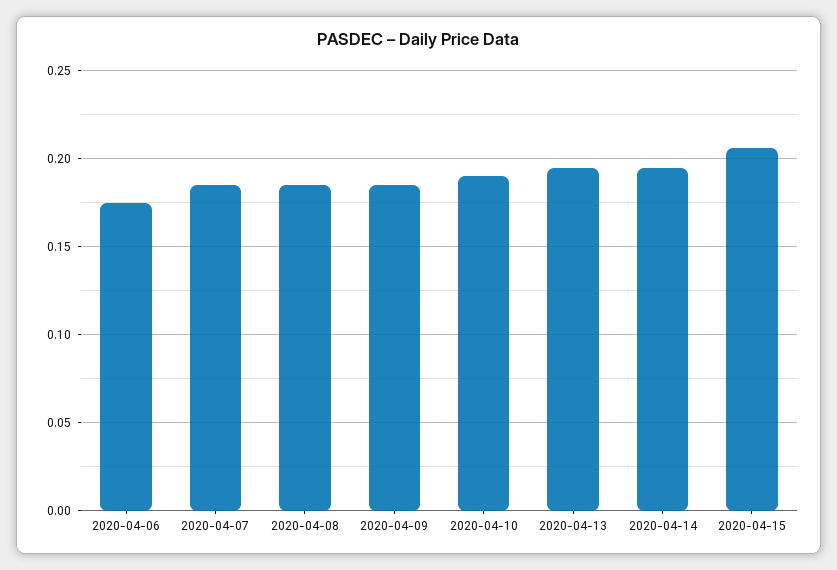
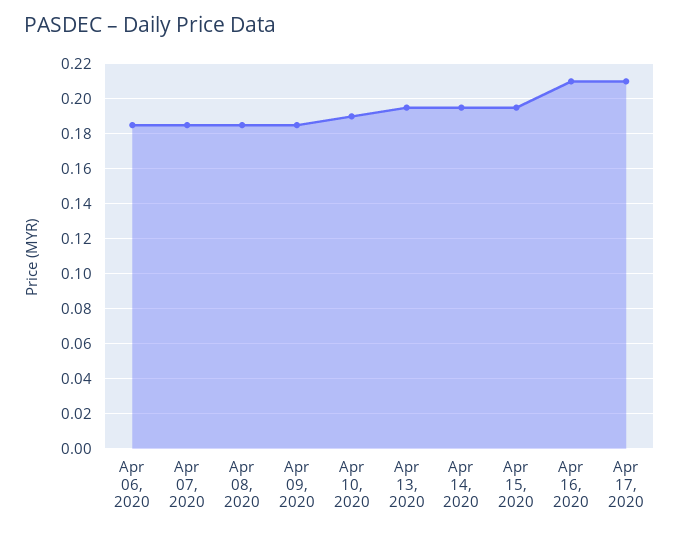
2020-04-06: 0.175 -> 0.185
2020-04-15: 0.205 -> 0.195
Apr 16, 2020: none -> 0.21
Apr 17, 2020: none -> 0.21

